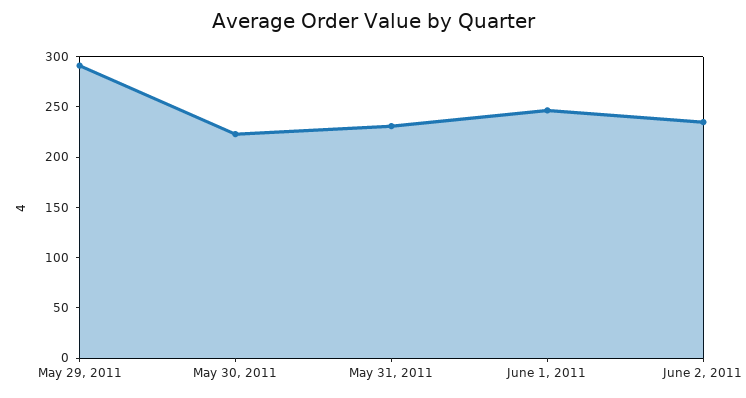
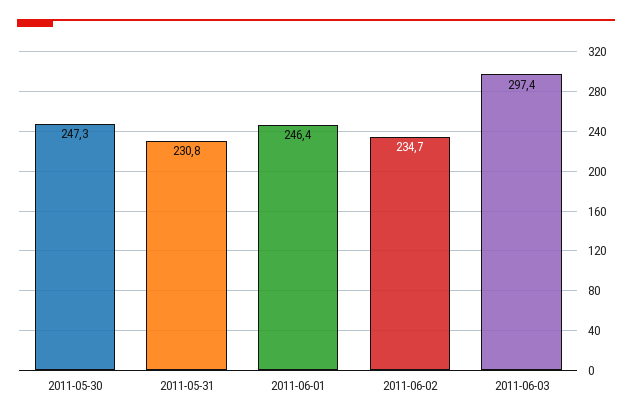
May 29, 2011: 290 -> none
May 30, 2011: 220 -> 247.3
2011-06-03: none -> 297.4

